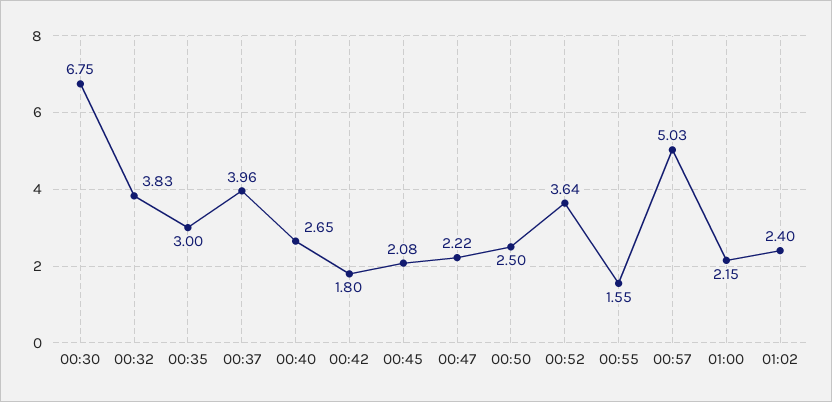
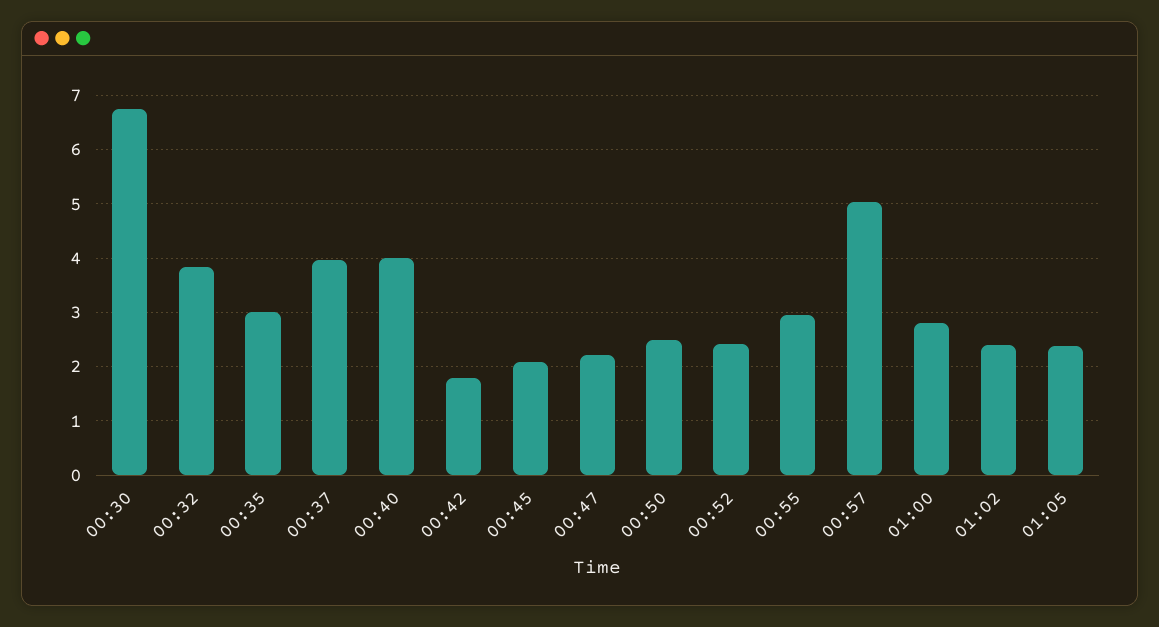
00:40: 2.65 -> 4
00:52: 3.64 -> 2.4
00:55: 1.55 -> 3
01:00: 2.15 -> 2.8
01:05: none -> 2.4

